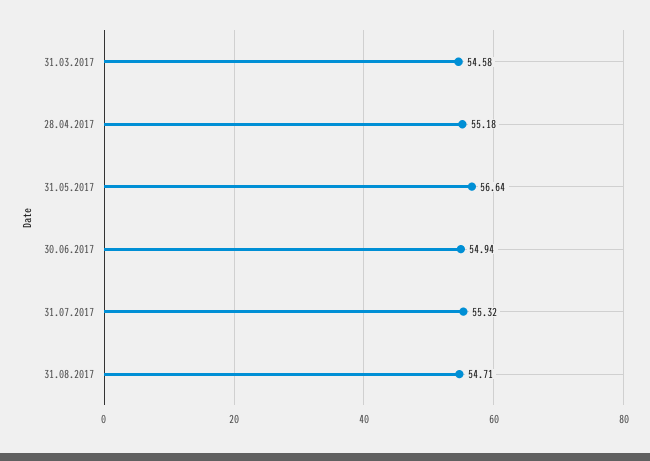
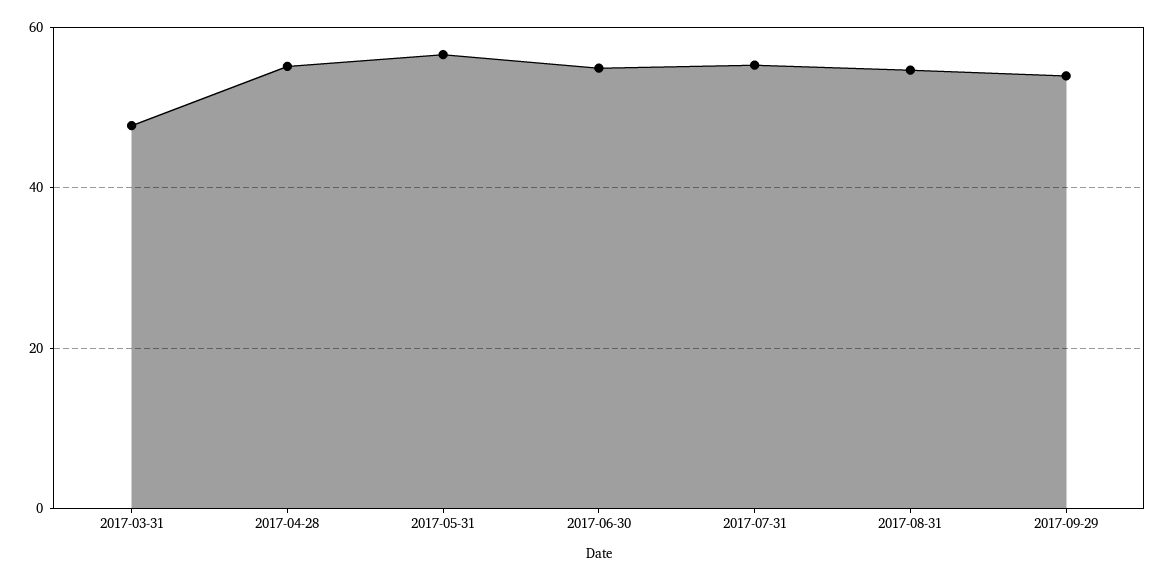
31.03.2017: 54.58 -> 48
2017-09-29: none -> 54

